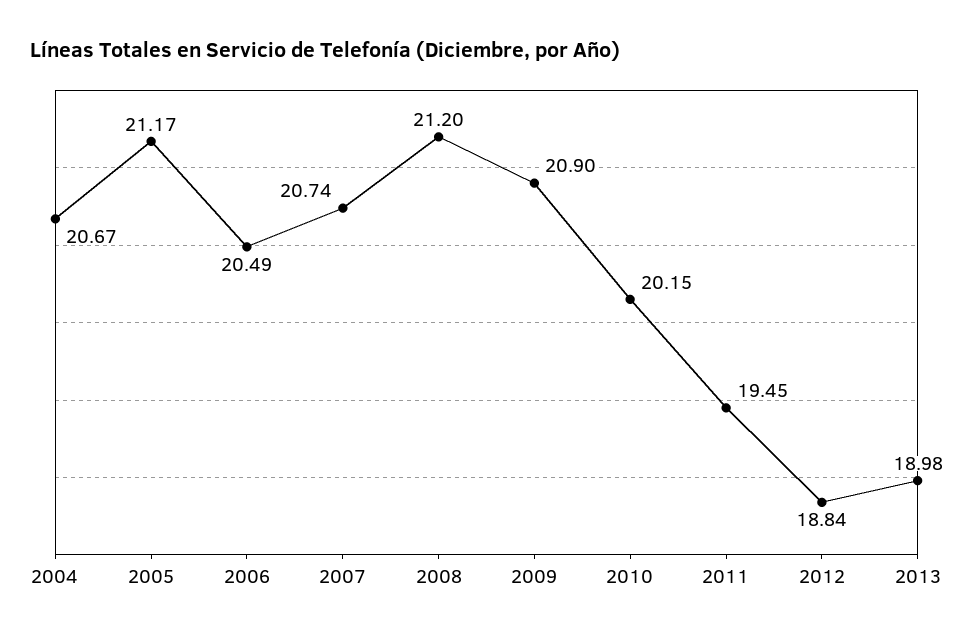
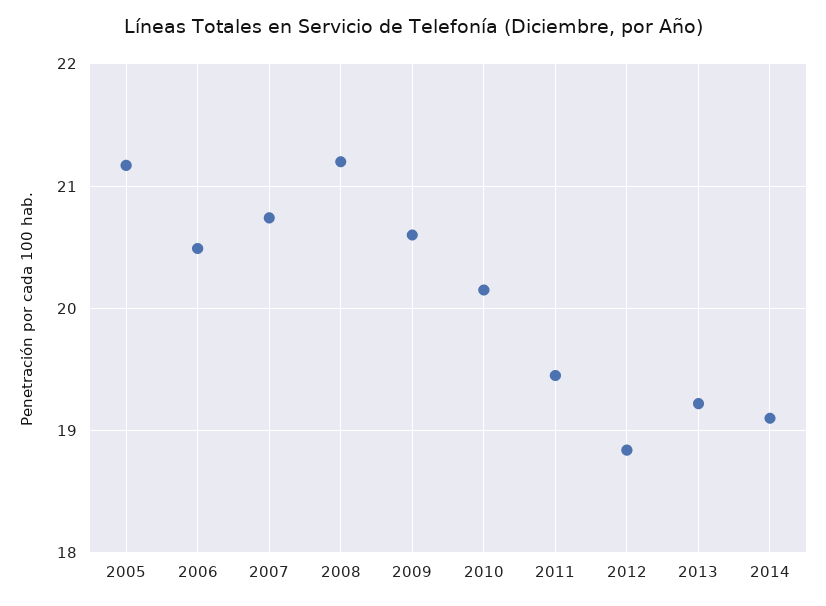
2004: 20.67 -> none
2009: 20.9 -> 20.6
2013: 18.98 -> 19.2
2014: none -> 19.1

